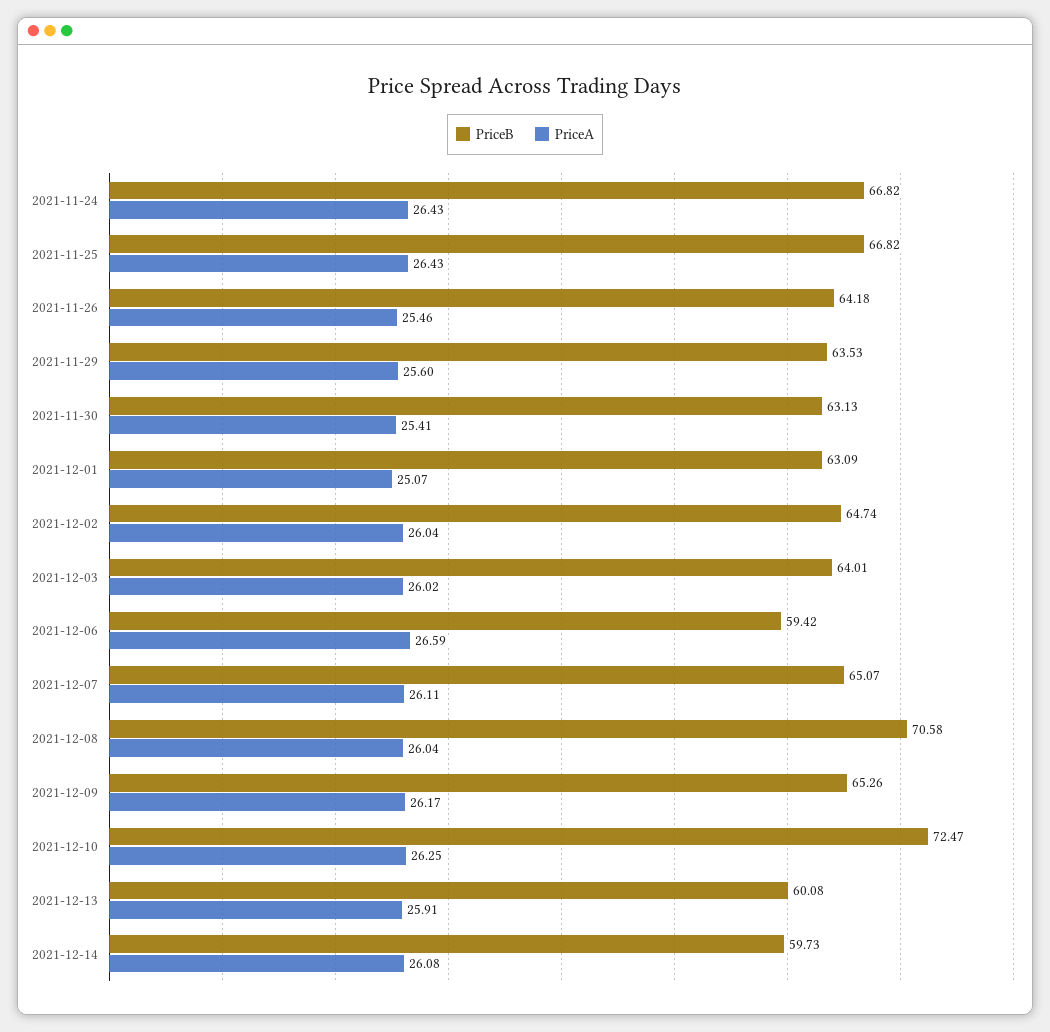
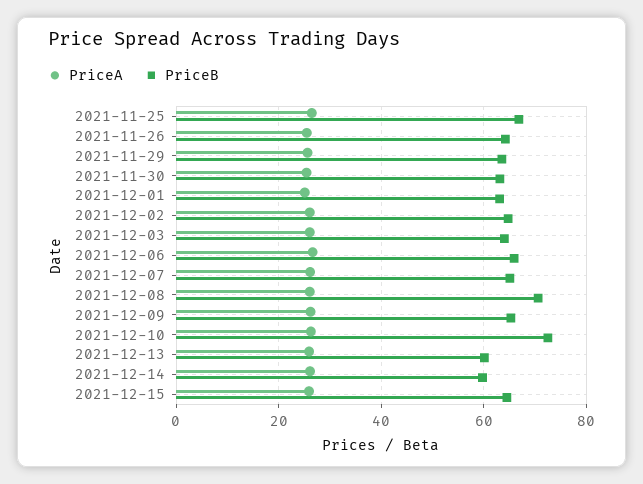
PriceB, 2021-11-24: 66.82 -> none
PriceA, 2021-11-24: 26.43 -> none
PriceB, 2021-12-06: 59.42 -> 66
PriceA, 2021-12-15: none -> 26
PriceB, 2021-12-15: none -> 64

